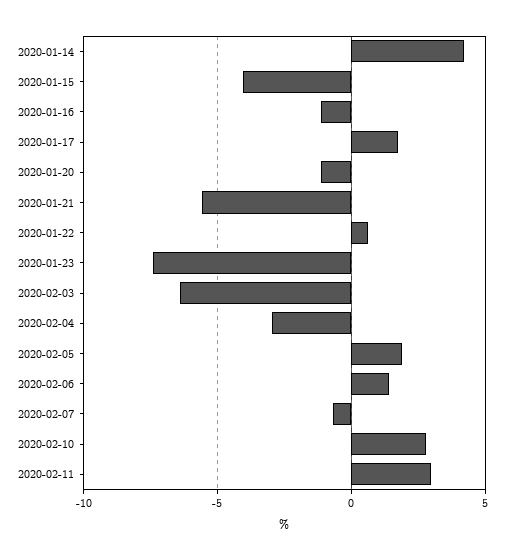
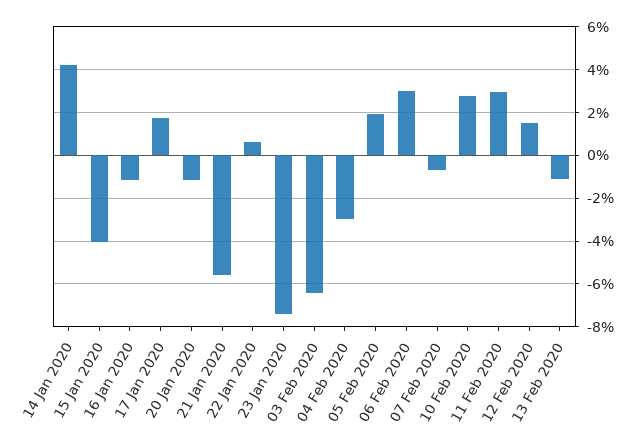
2020-02-06: 1.5 -> 3
12 Feb 2020: none -> 1.5
13 Feb 2020: none -> -1

